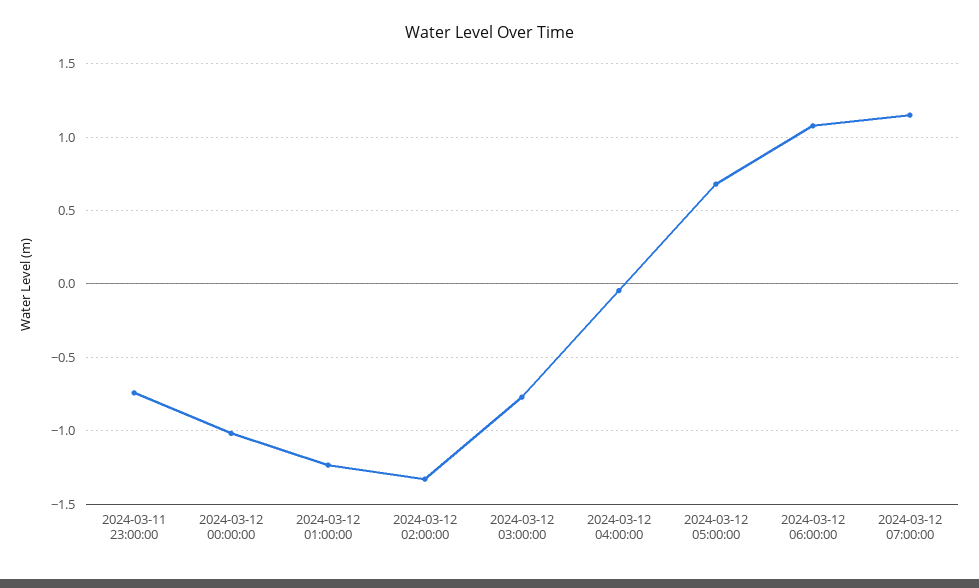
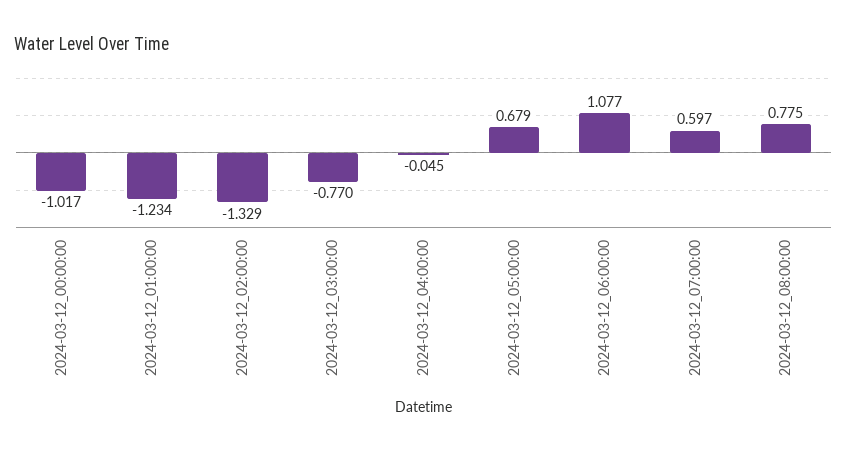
2024-03-11 23:00:00: -0.75 -> none
2024-03-12 07:00:00: 1.15 -> 0.597
2024-03-12_08:00:00: none -> 0.775

